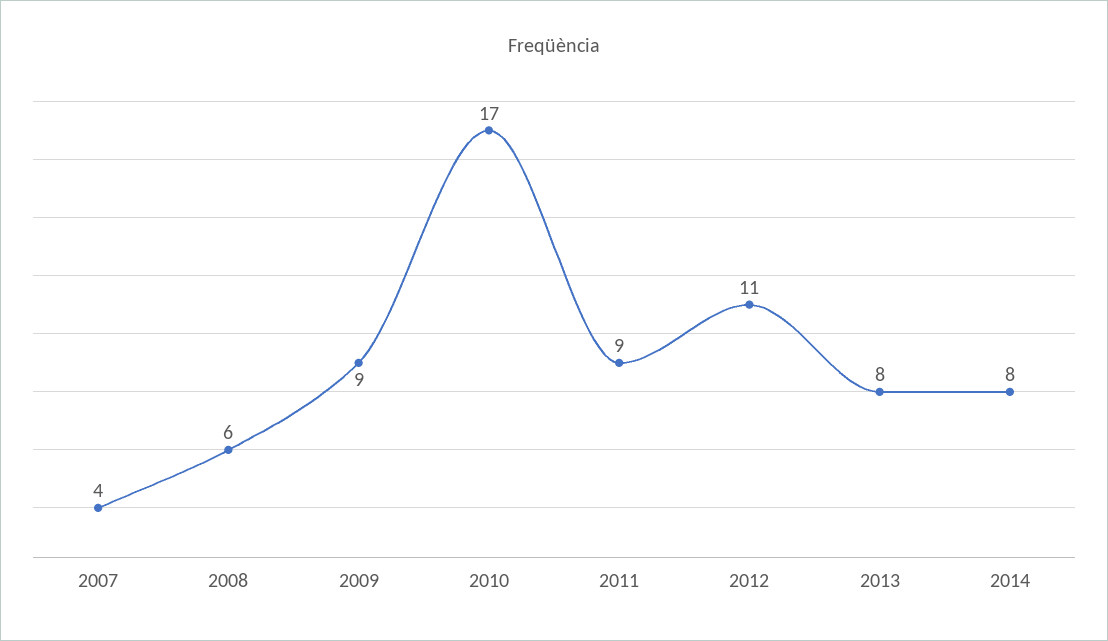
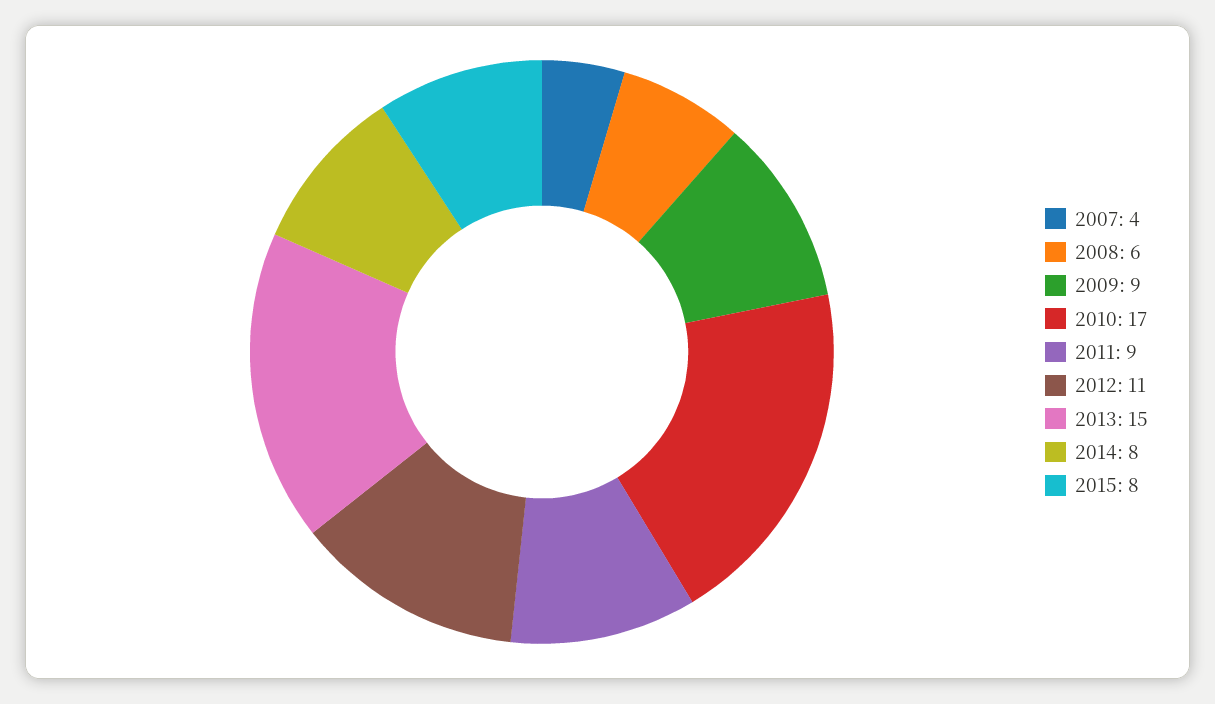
2013: 8 -> 15
2015: none -> 8

